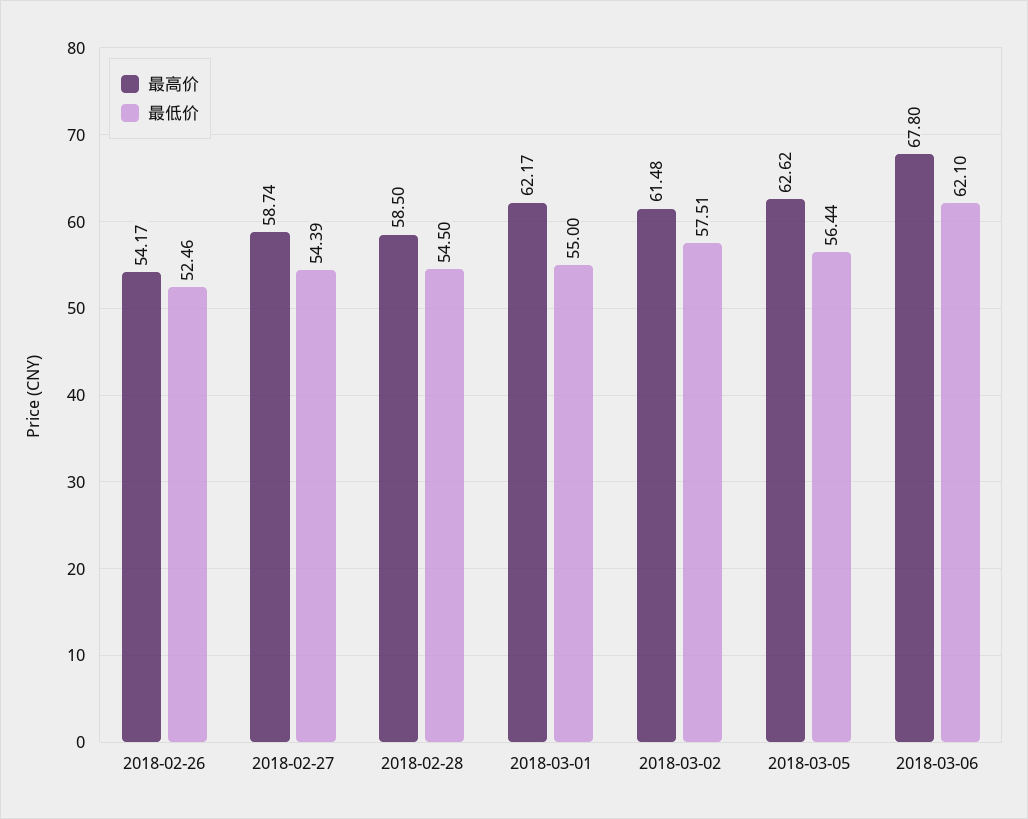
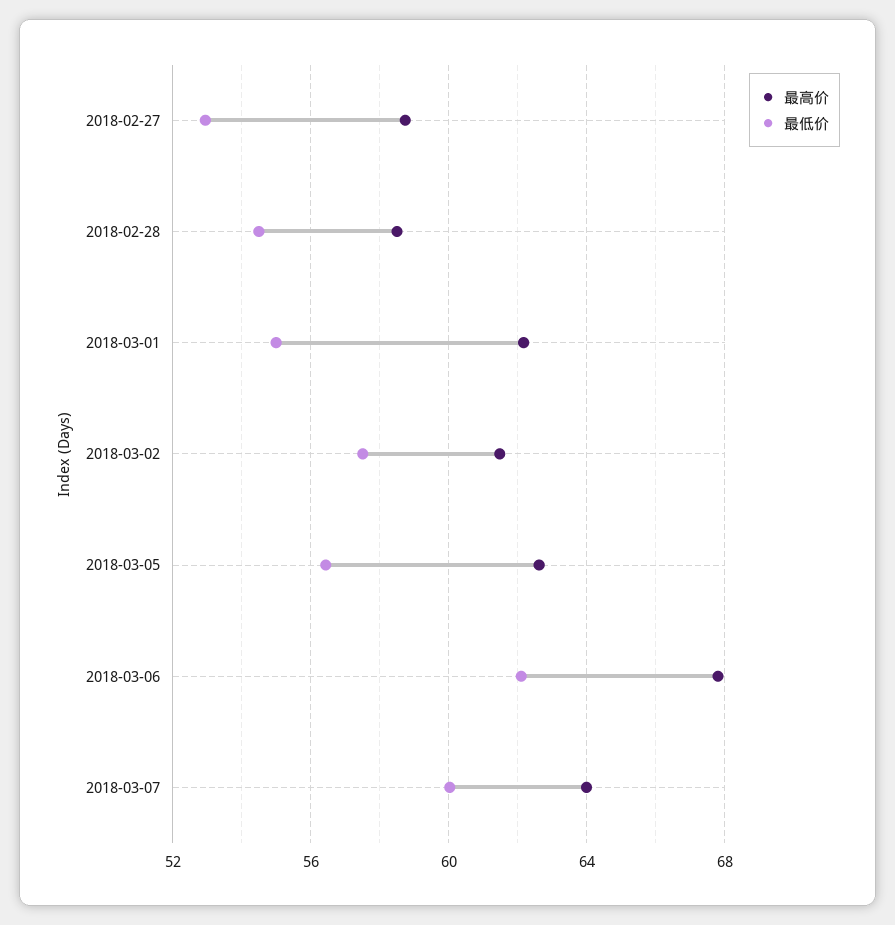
最高价, 2018-02-26: 54.17 -> none
最低价, 2018-02-26: 52.46 -> none
最低价, 2018-02-27: 54.39 -> 53
最高价, 2018-03-07: none -> 64
最低价, 2018-03-07: none -> 60

